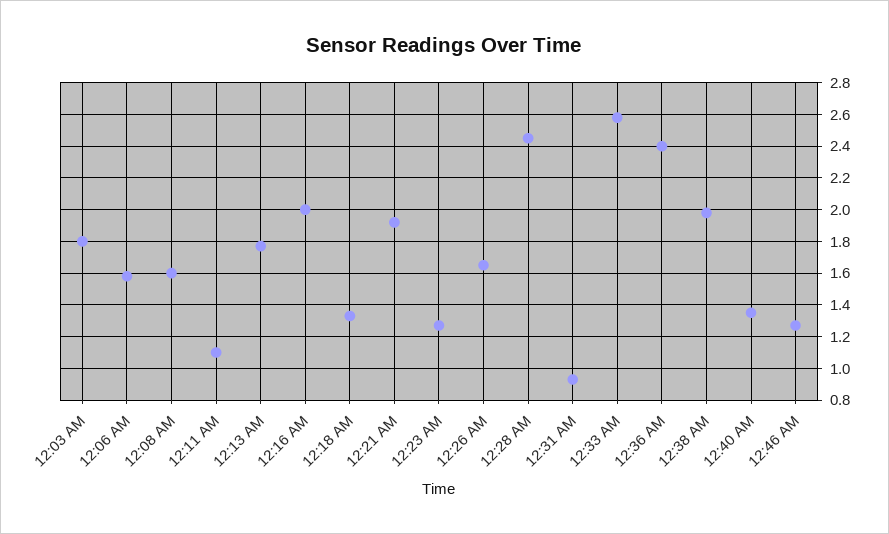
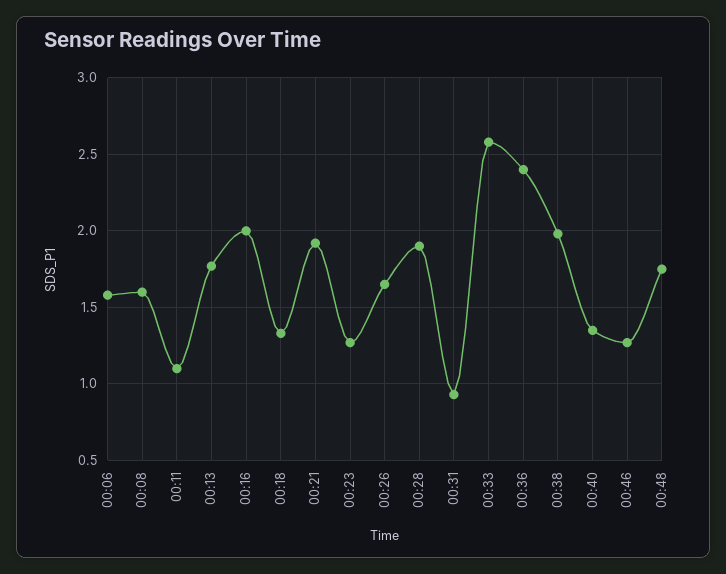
12:03 AM: 1.8 -> none
12:28 AM: 2.45 -> 1.9
00:48: none -> 1.75

